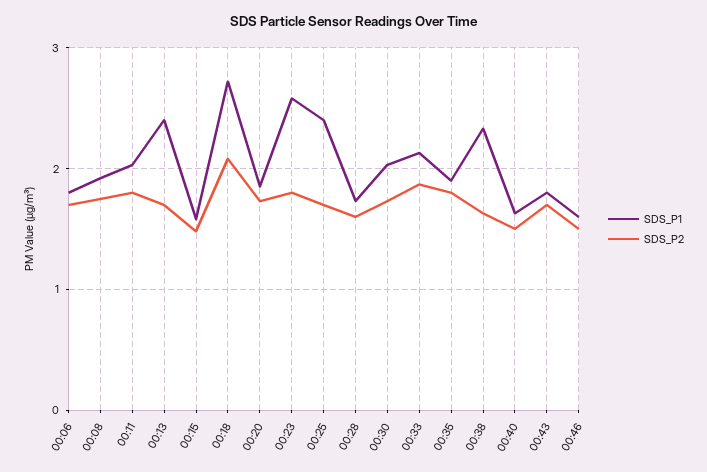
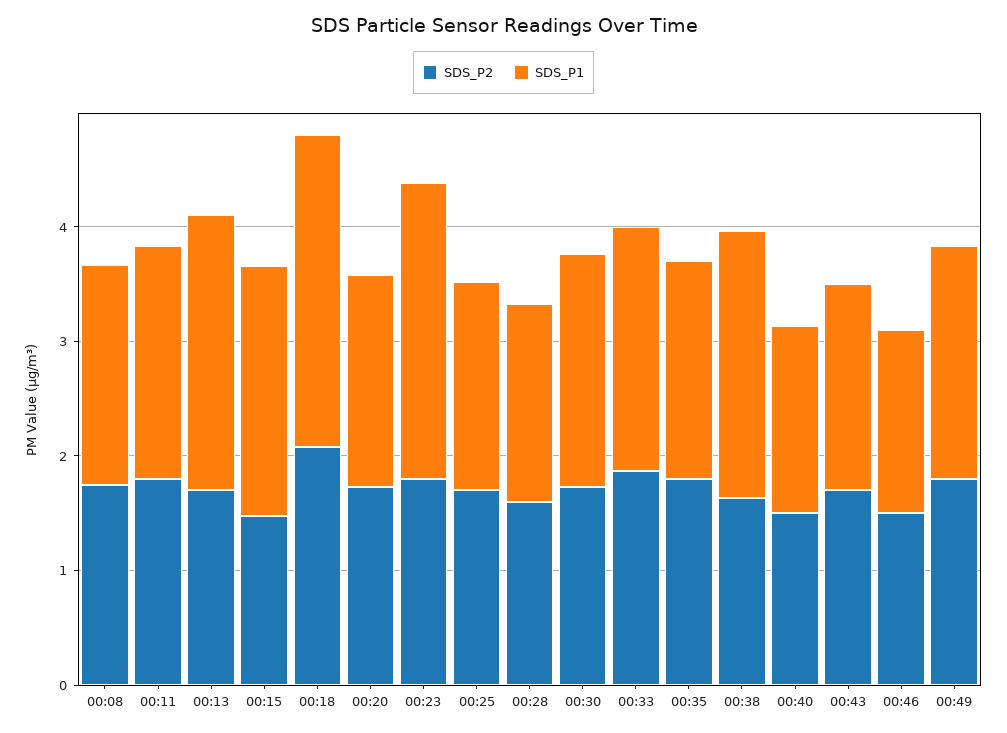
SDS_P1, 00:06: 1.8 -> none
SDS_P2, 00:06: 1.7 -> none
SDS_P1, 00:15: 1.6 -> 2.2
SDS_P1, 00:25: 2.4 -> 1.8
SDS_P2, 00:49: none -> 1.8
SDS_P1, 00:49: none -> 2

